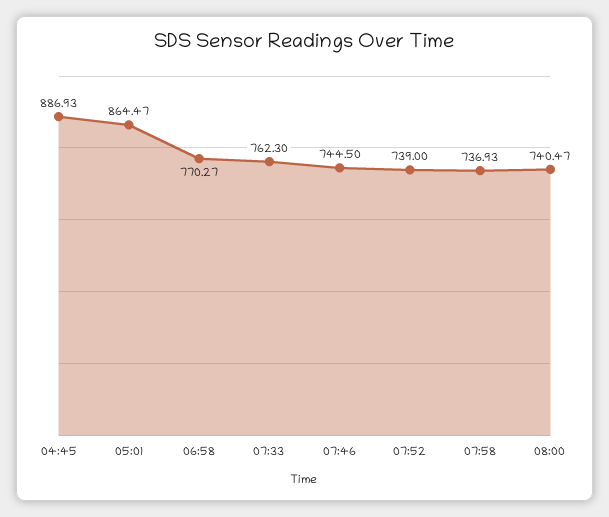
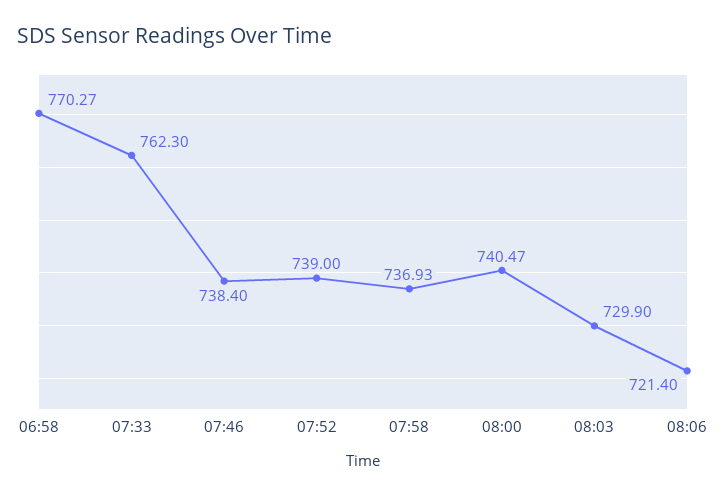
04:45: 886.93 -> none
05:01: 864.47 -> none
07:46: 744.5 -> 738.4
08:03: none -> 729.9
08:06: none -> 721.4

